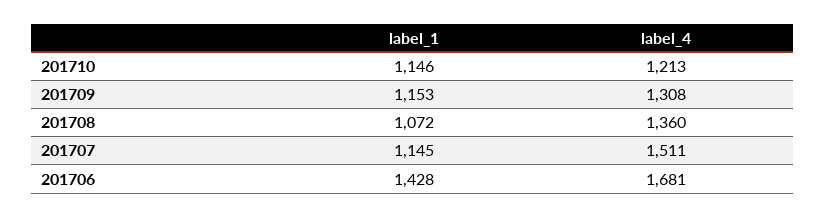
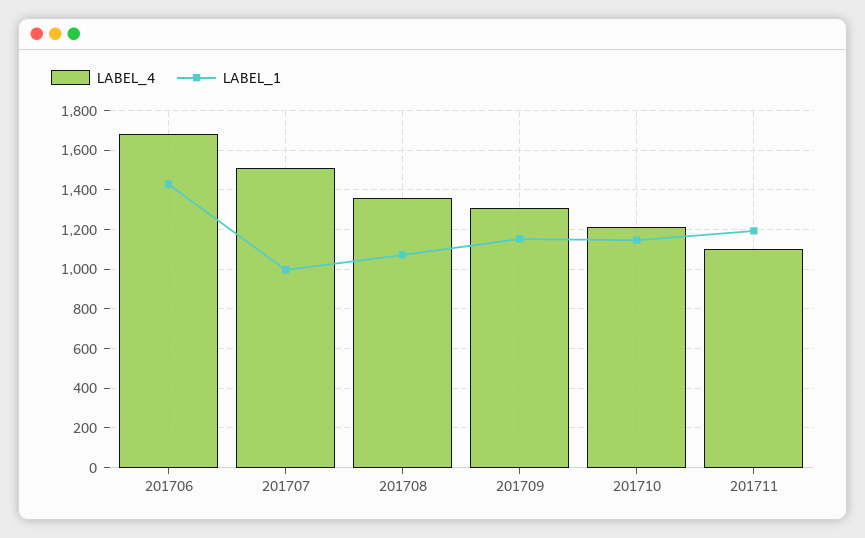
label_1, 201707: 1145 -> 1000
label_4, 201711: none -> 1100
label_1, 201711: none -> 1200

